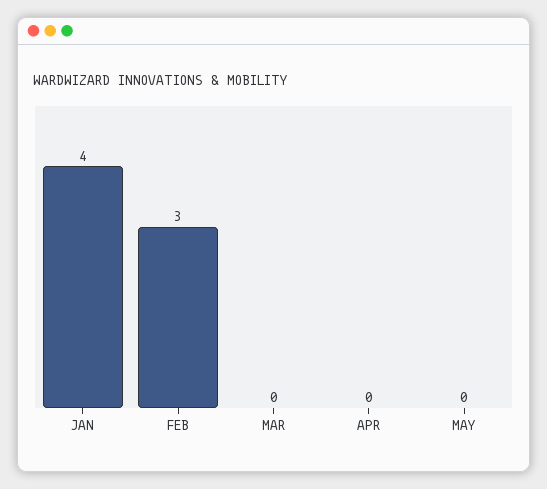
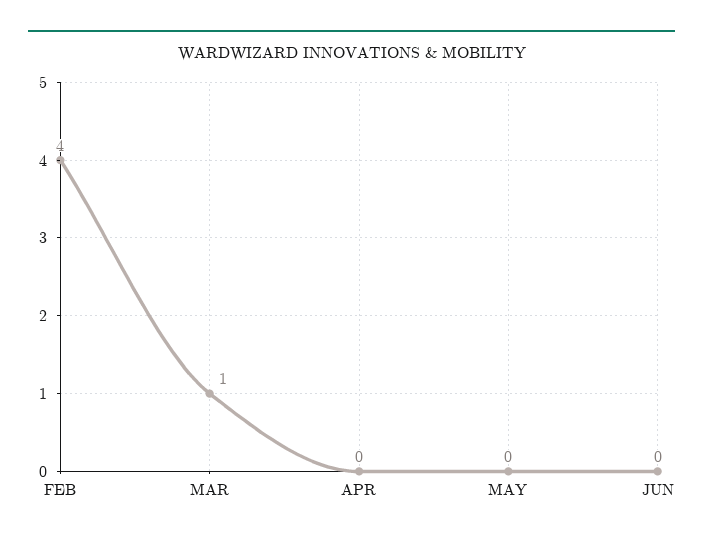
JAN: 4 -> none
FEB: 3 -> 4
MAR: 0 -> 1
JUN: none -> 0

